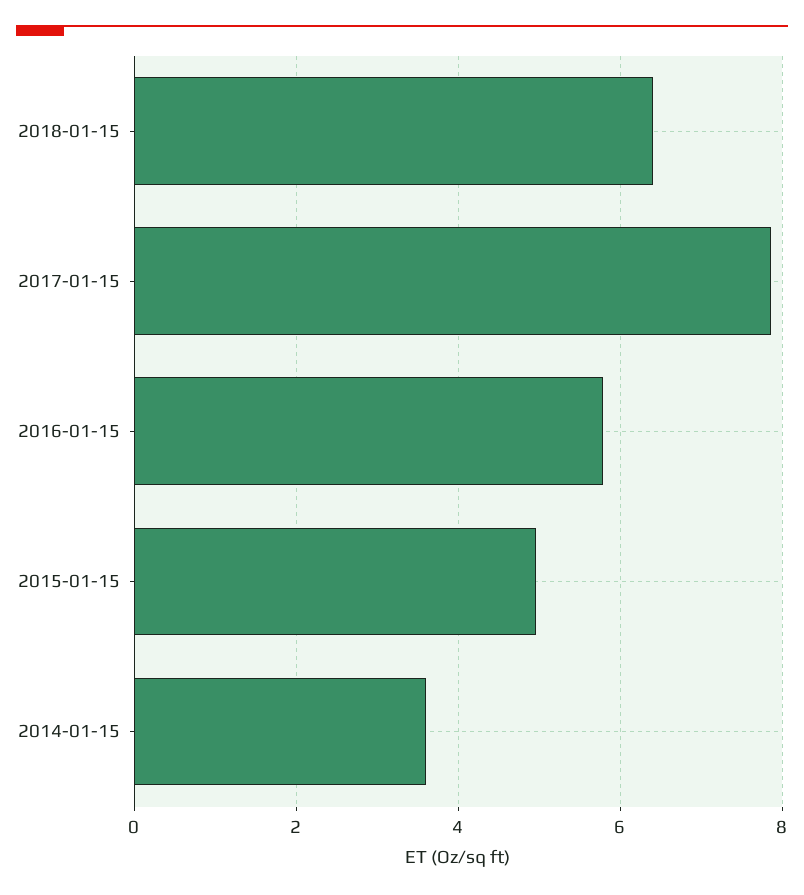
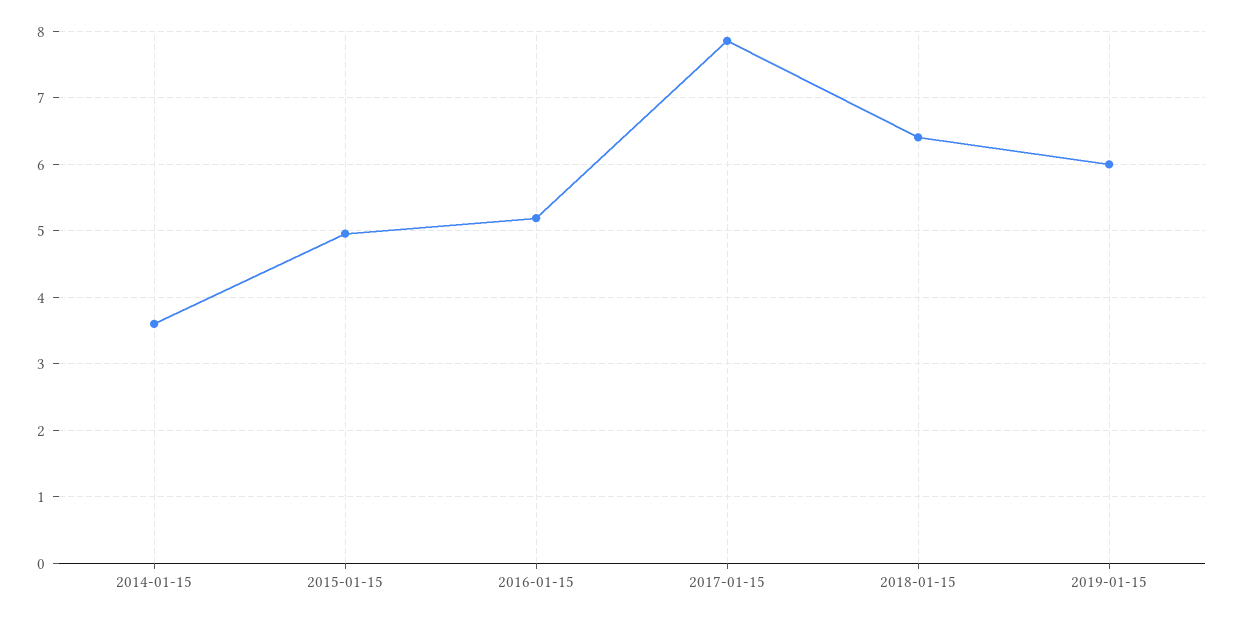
2016-01-15: 5.8 -> 5.2
2019-01-15: none -> 6

